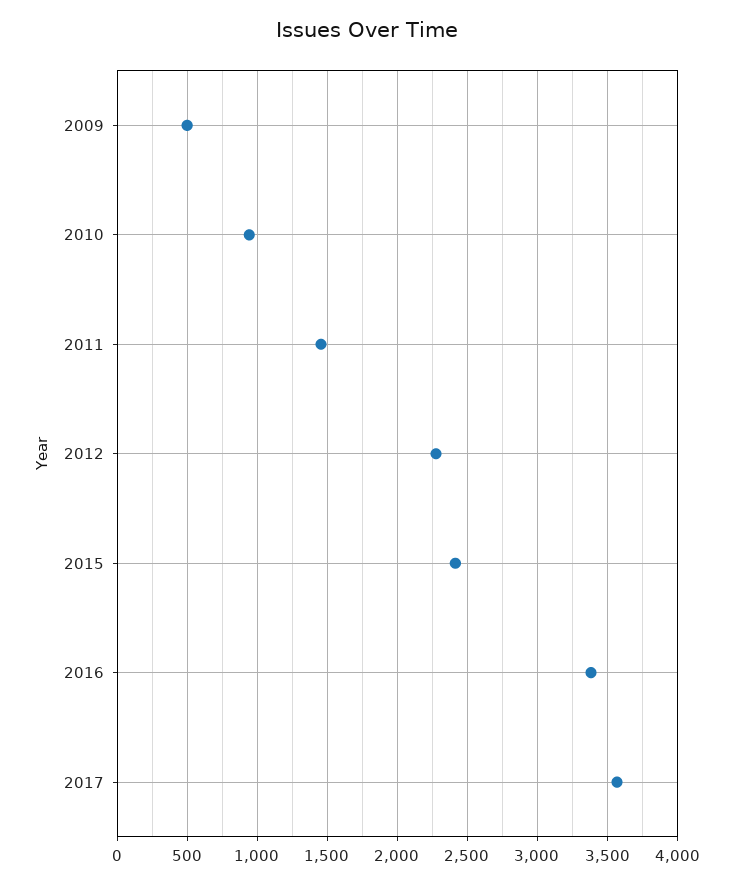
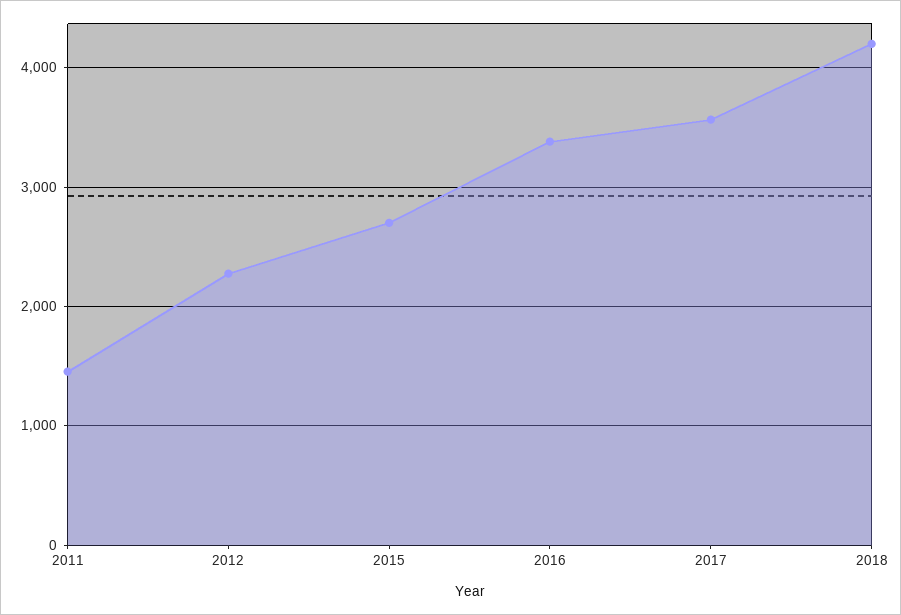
2009: 500 -> none
2010: 950 -> none
2015: 2400 -> 2700
2018: none -> 4200

